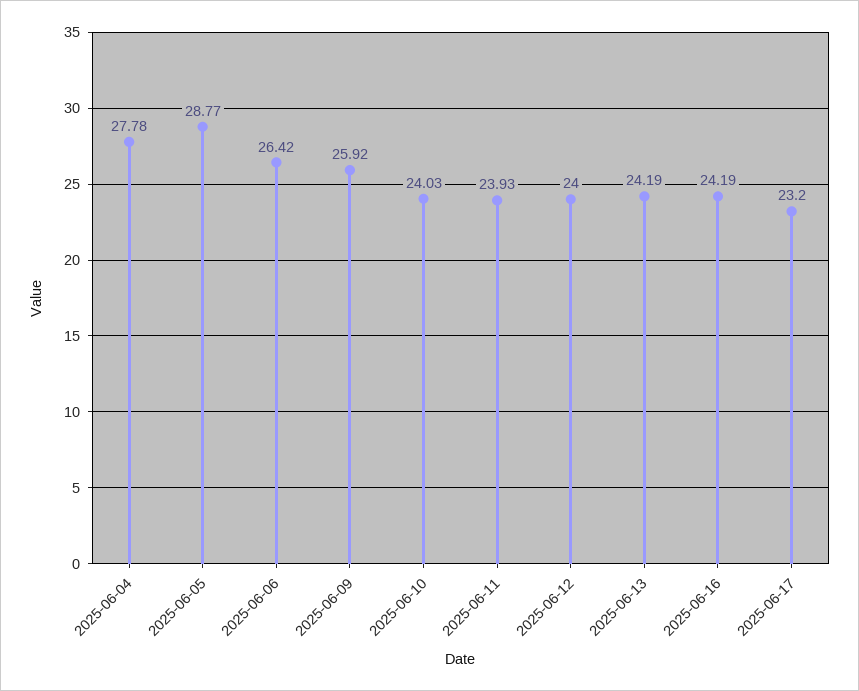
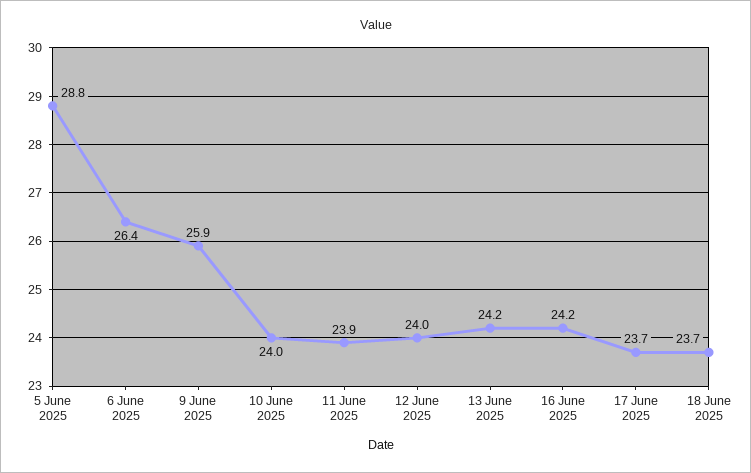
2025-06-04: 27.78 -> none
2025-06-17: 23.2 -> 23.7
18 June 2025: none -> 23.7

